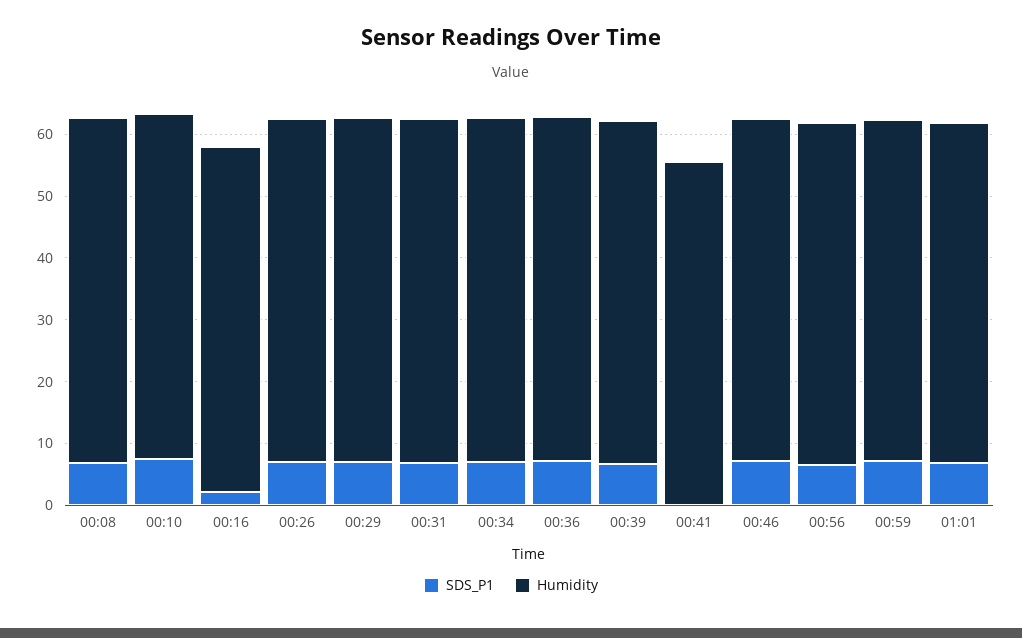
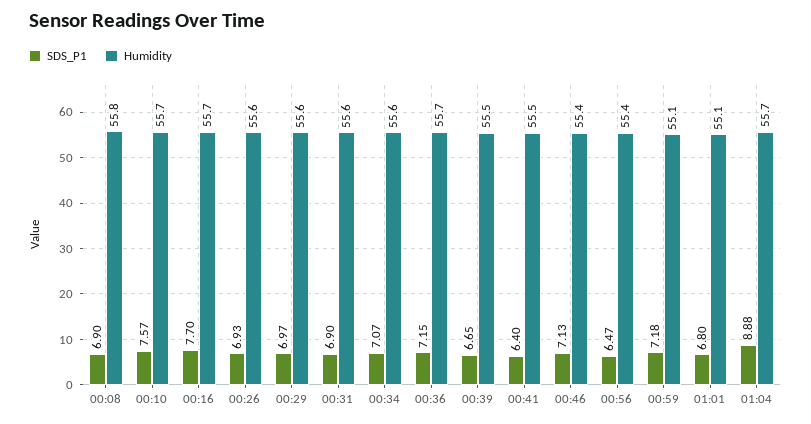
SDS_P1, 00:16: 2 -> 7.7
SDS_P1, 00:41: 0 -> 6.4
SDS_P1, 01:04: none -> 8.88
Humidity, 01:04: none -> 55.7

